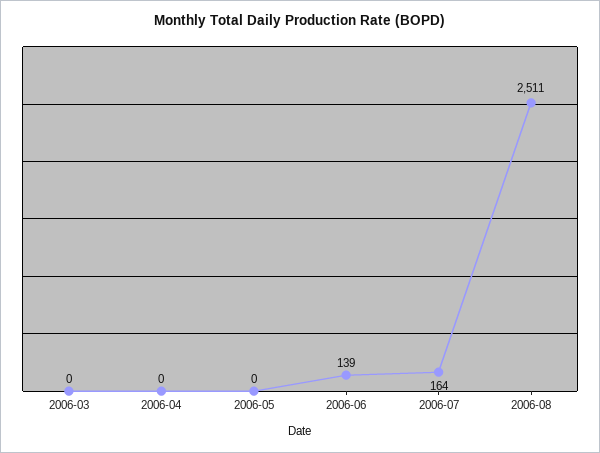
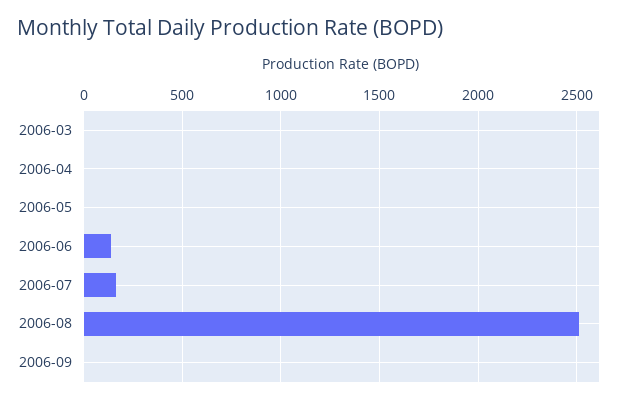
2006-09: none -> 0

